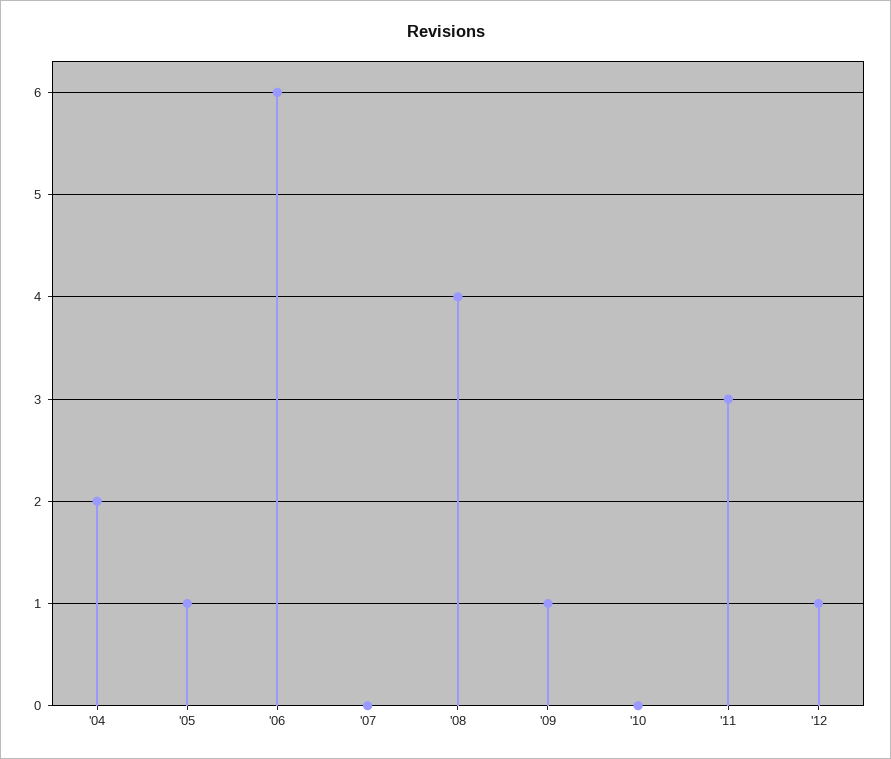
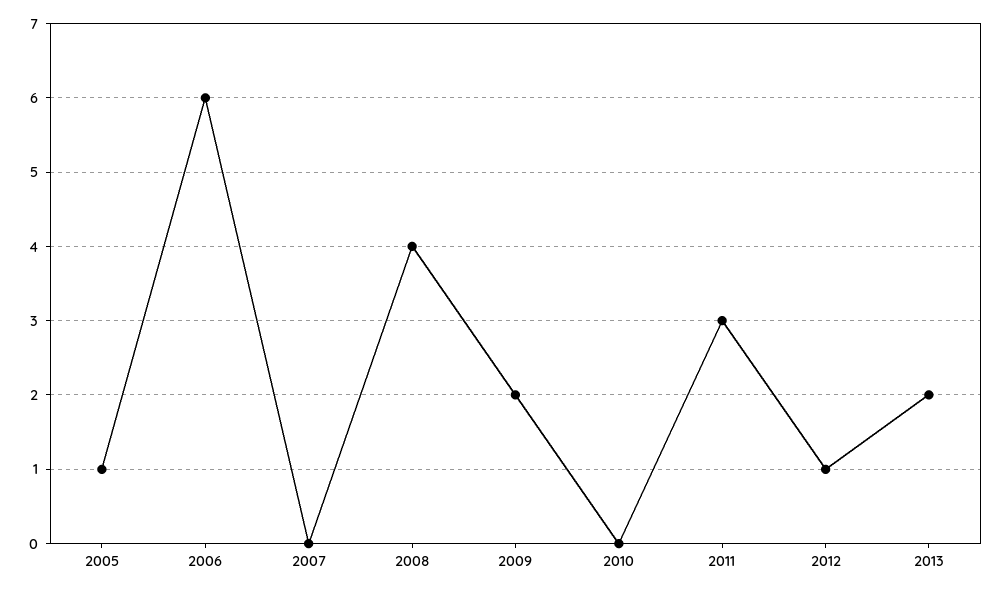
'04: 2 -> none
'09: 1 -> 2
2013: none -> 2

